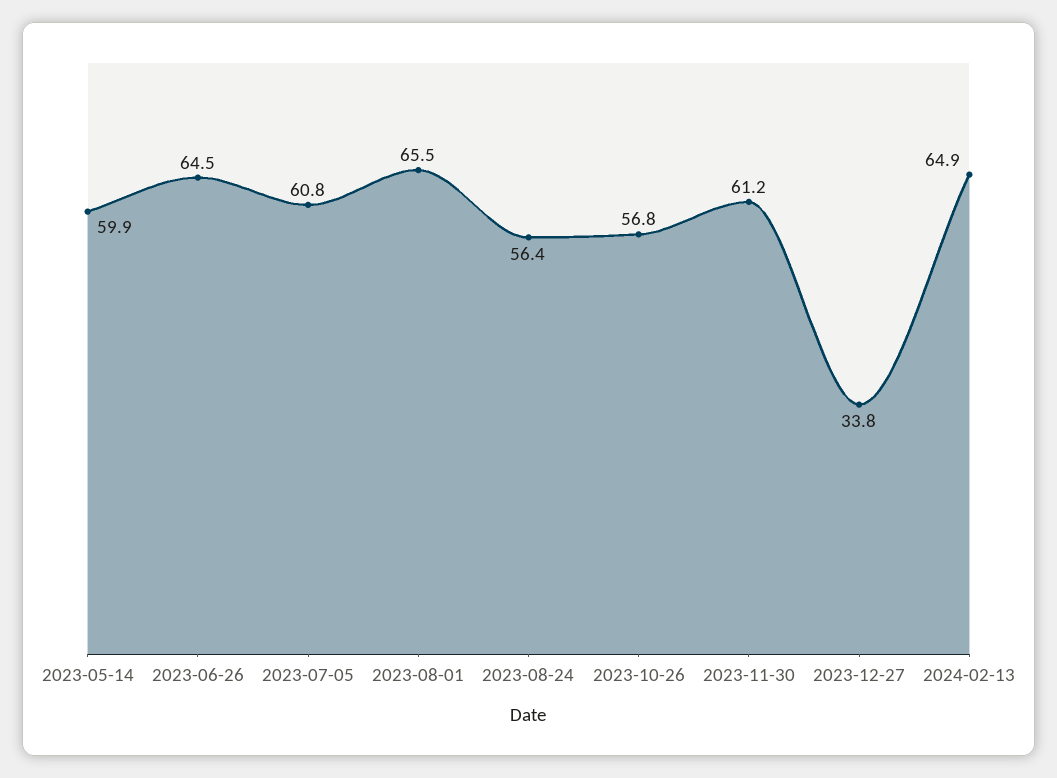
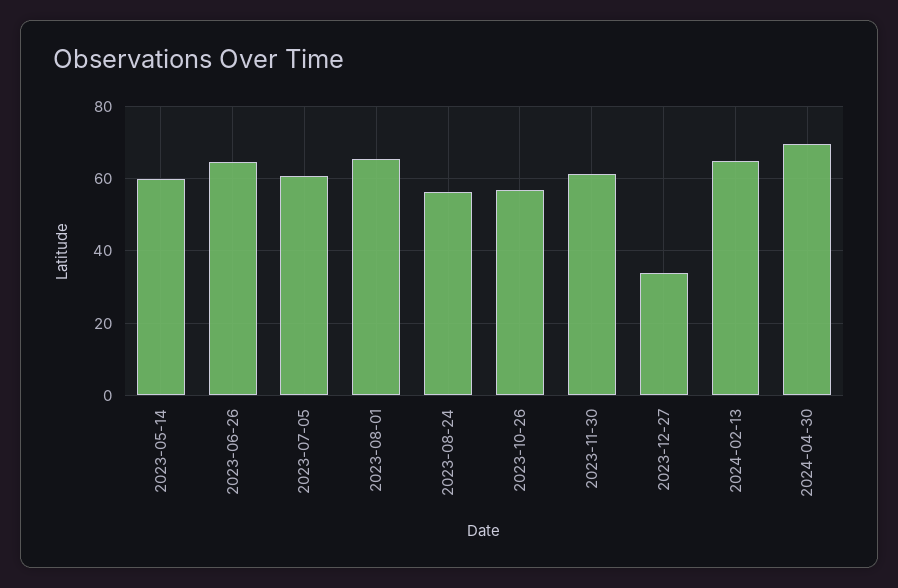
2024-04-30: none -> 70

